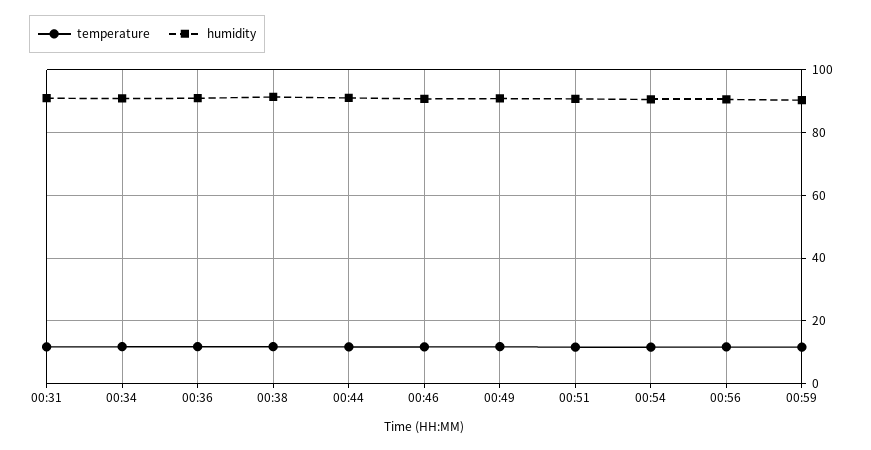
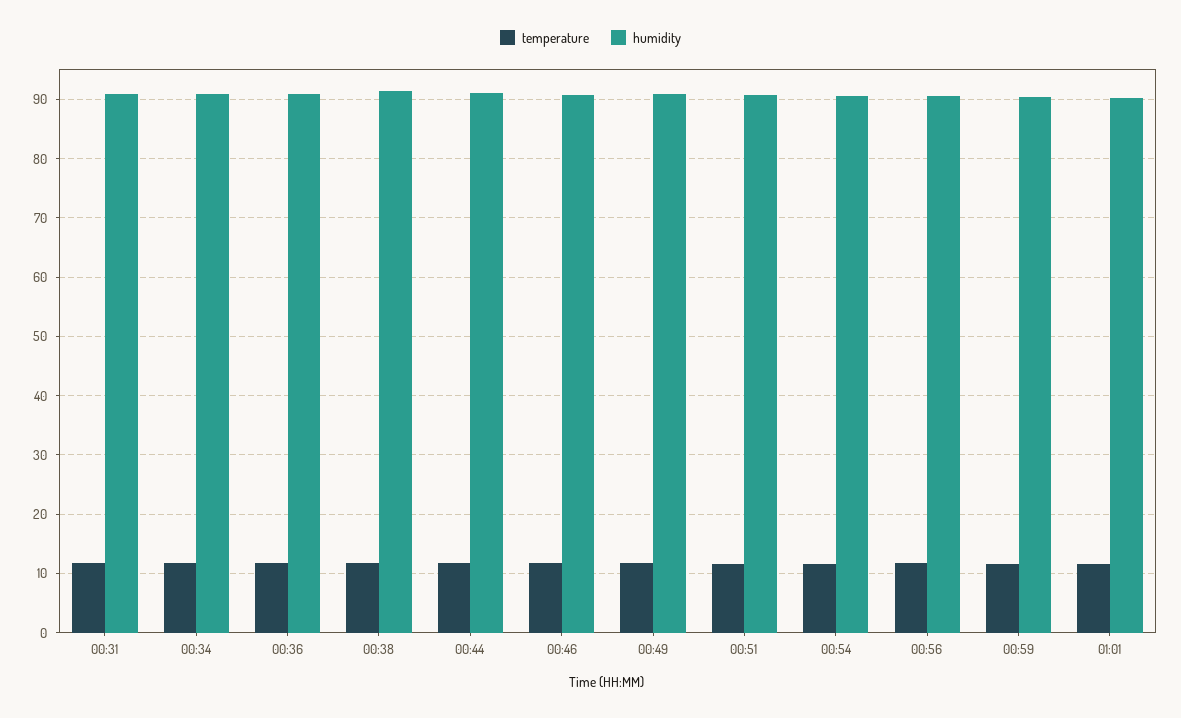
temperature, 01:01: none -> 12
humidity, 01:01: none -> 90

